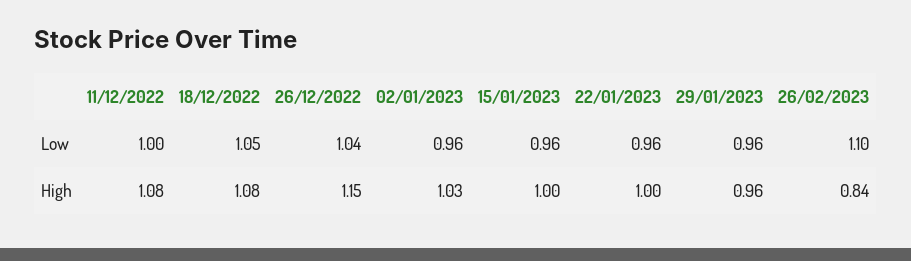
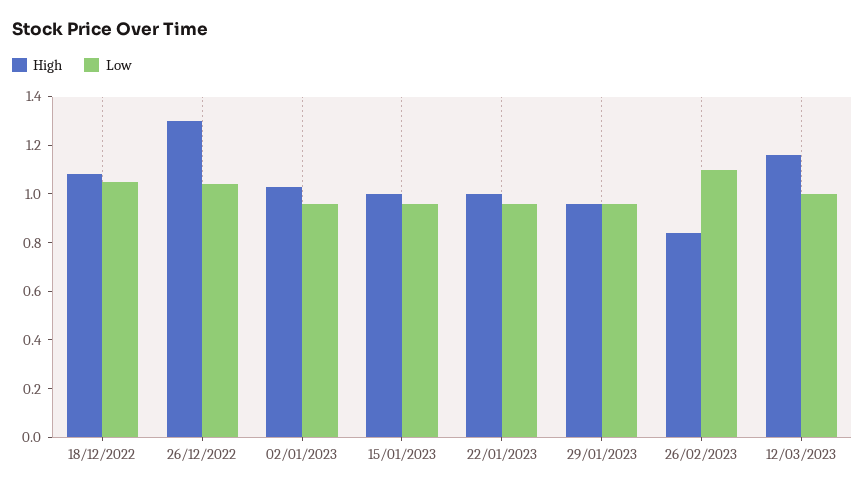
Low, 11/12/2022: 1 -> none
High, 11/12/2022: 1.08 -> none
High, 26/12/2022: 1.15 -> 1.3
High, 12/03/2023: none -> 1.15
Low, 12/03/2023: none -> 1

